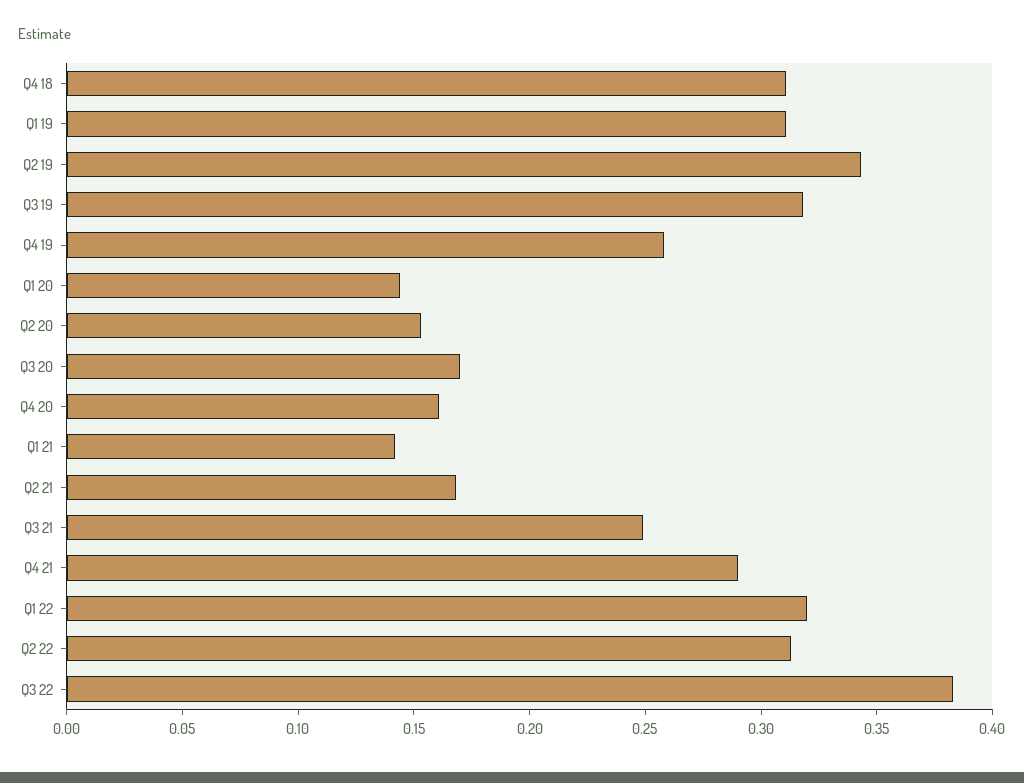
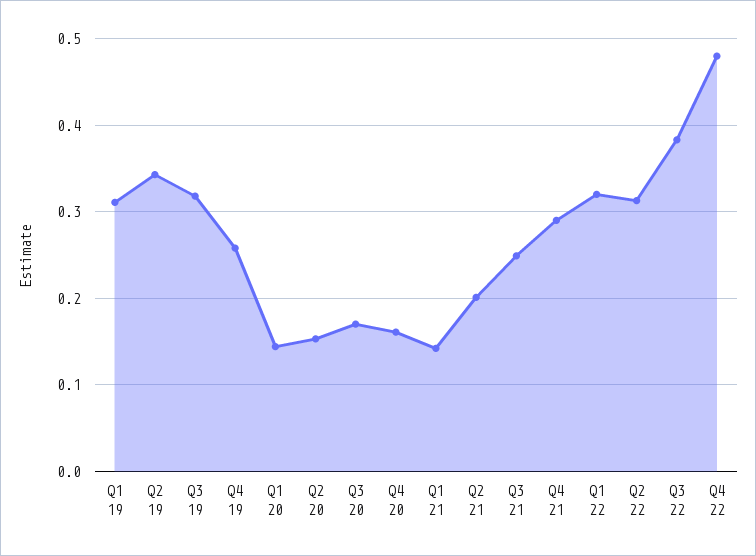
Q4 18: 0.31 -> none
Q2 21: 0.17 -> 0.2
Q4 22: none -> 0.48

